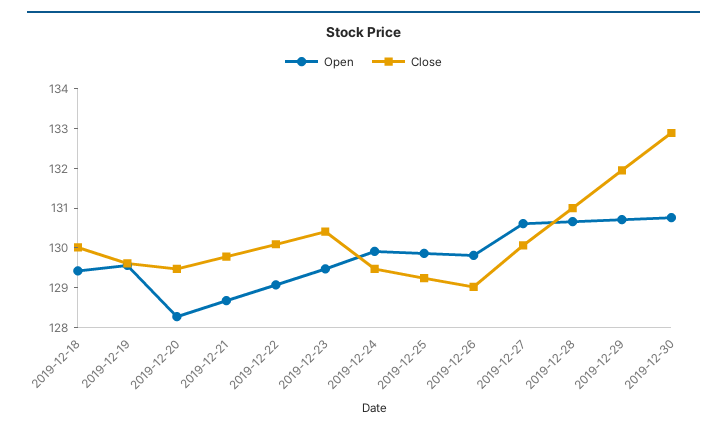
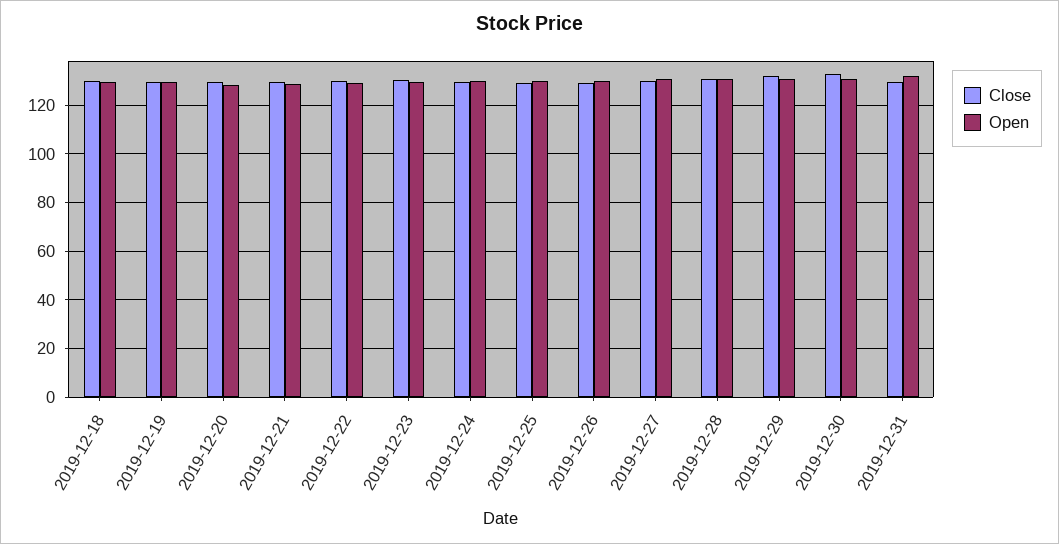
Close, 2019-12-31: none -> 130
Open, 2019-12-31: none -> 132.5

